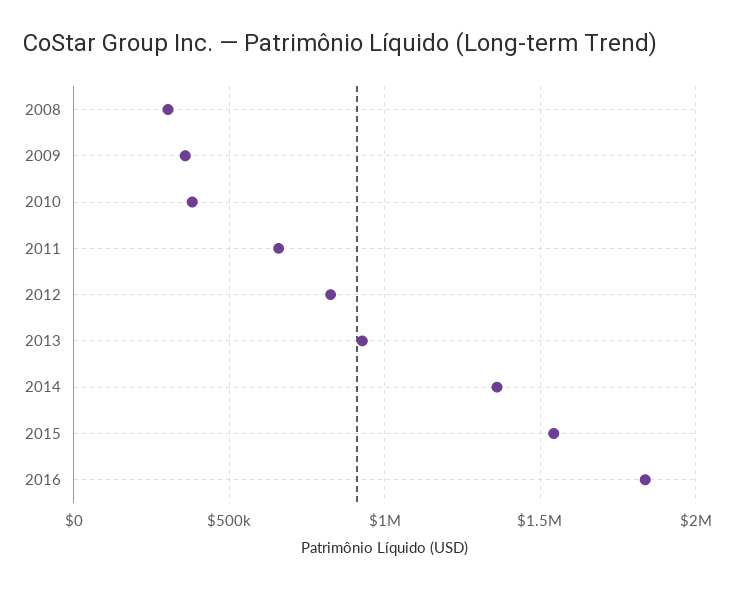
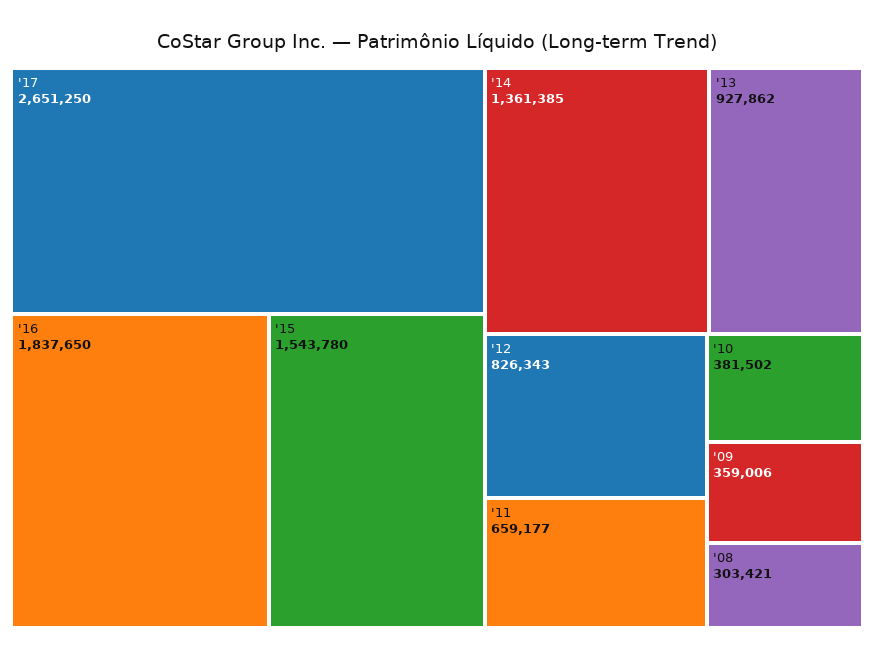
'17: none -> 2651250

